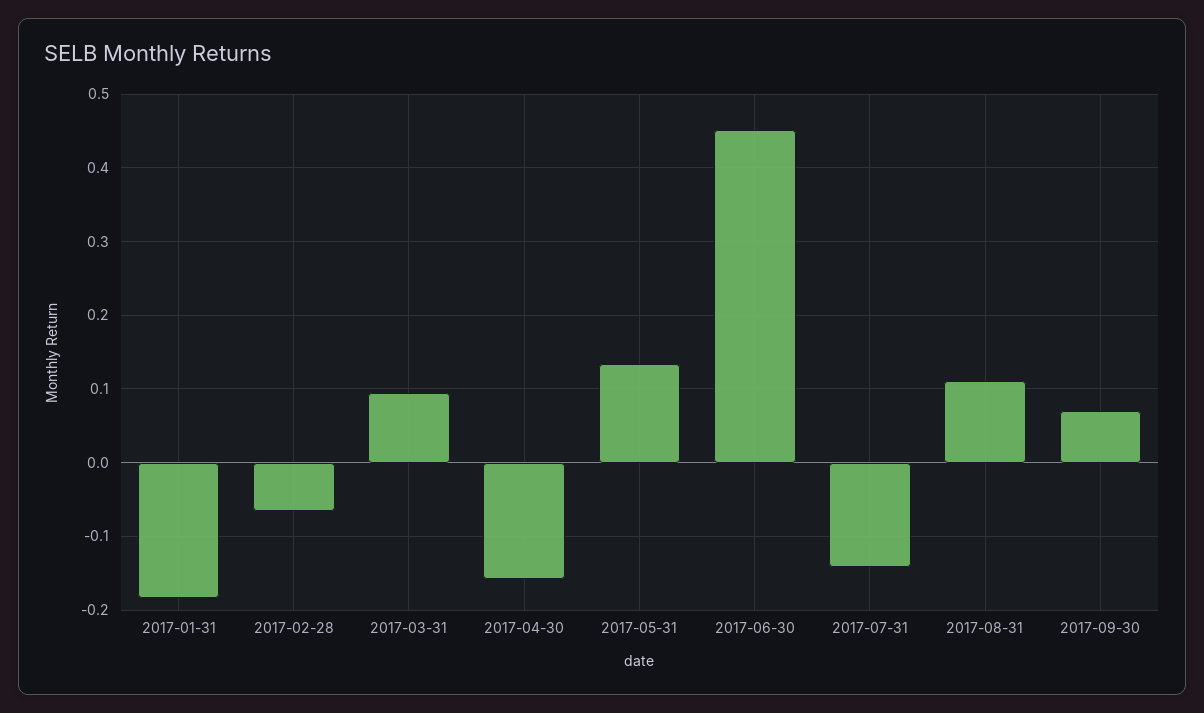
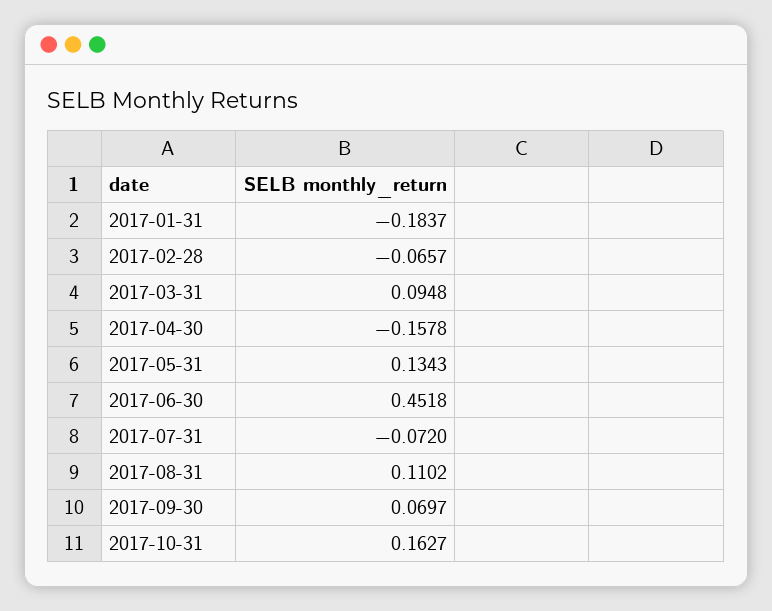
2017-07-31: -0.14 -> -0.072
2017-10-31: none -> 0.1627

